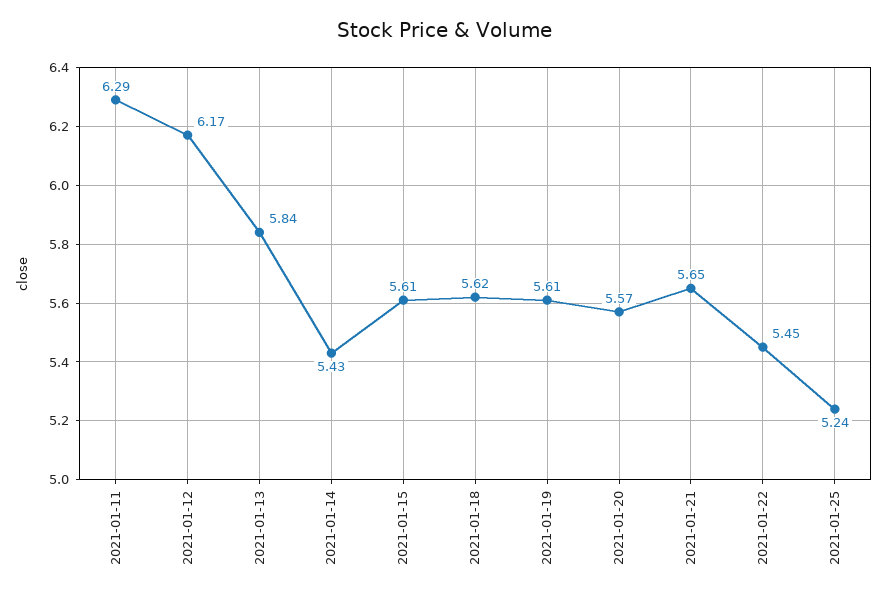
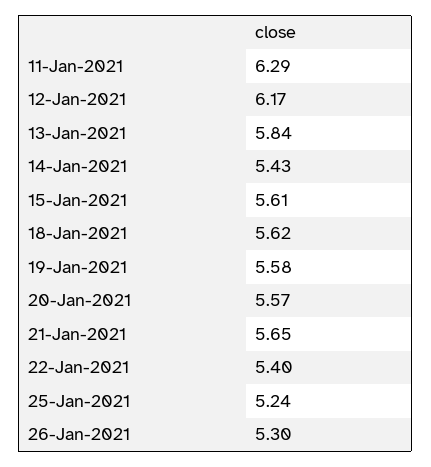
2021-01-19: 5.61 -> 5.58
2021-01-22: 5.45 -> 5.4
26-Jan-2021: none -> 5.3

